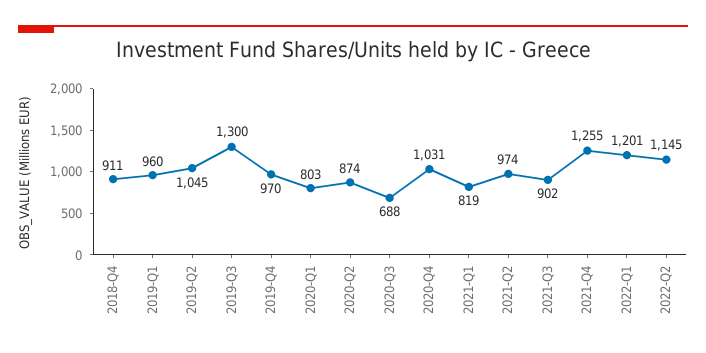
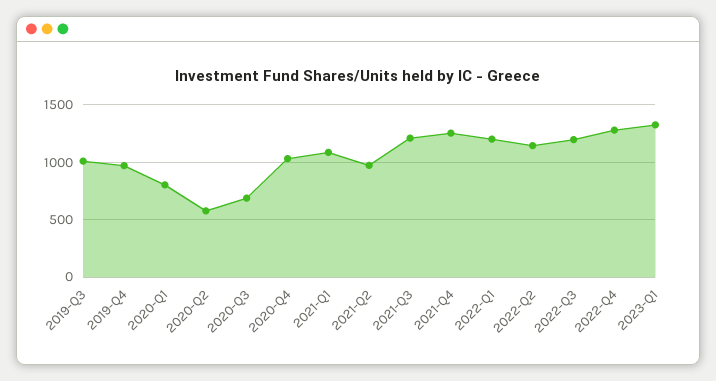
2018-Q4: 911 -> none
2019-Q1: 960 -> none
2019-Q2: 1045 -> none
2019-Q3: 1300 -> 1000
2020-Q2: 874 -> 600
2021-Q1: 819 -> 1100
2021-Q3: 902 -> 1200
2022-Q3: none -> 1200
2022-Q4: none -> 1300
2023-Q1: none -> 1300

